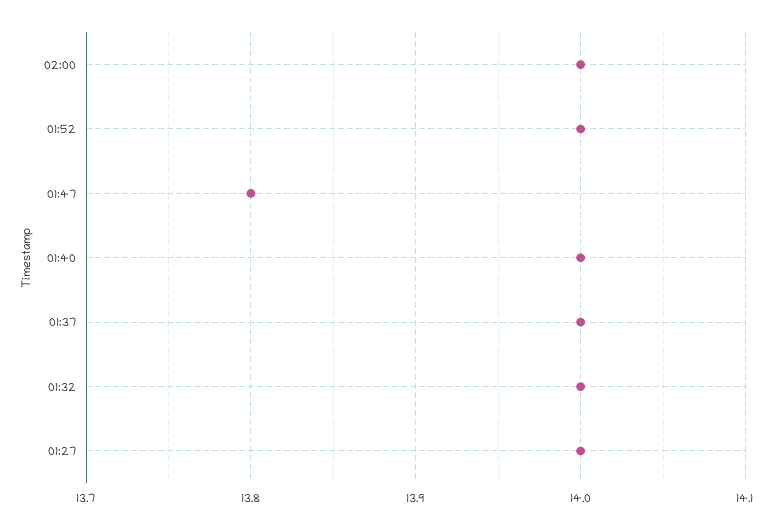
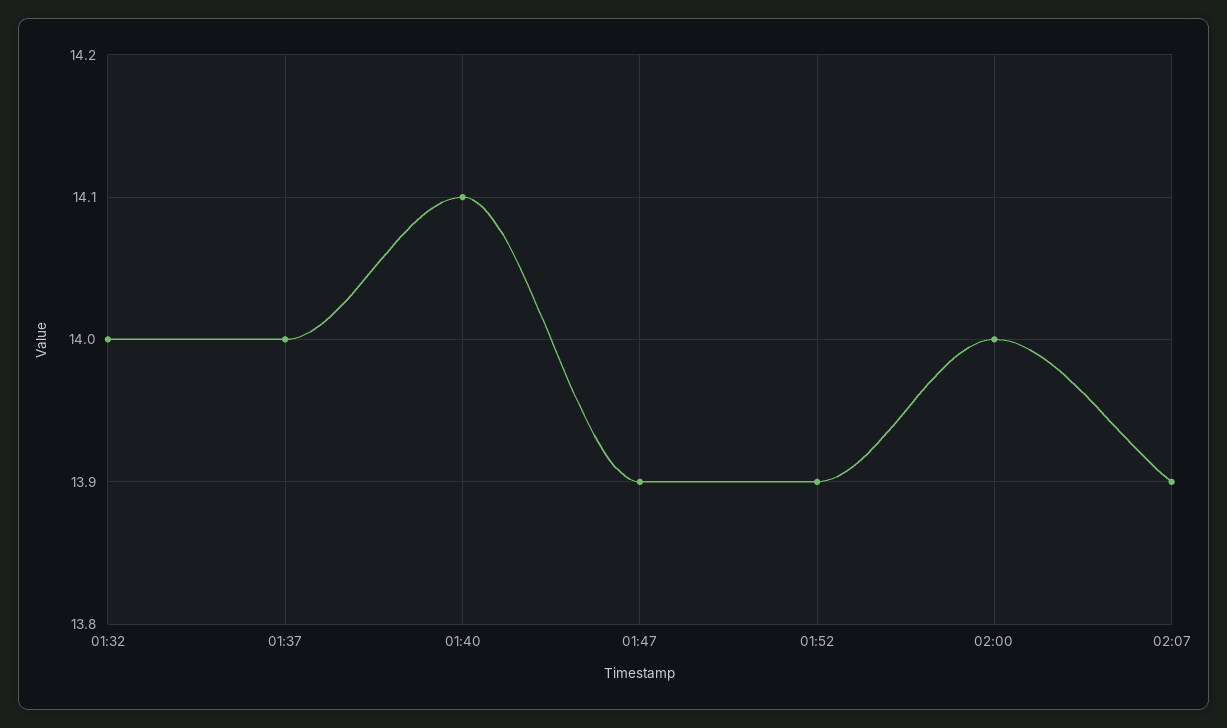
01:52: 14 -> 13.9
01:47: 13.8 -> 13.9
01:40: 14 -> 14.1
01:27: 14 -> none
02:07: none -> 13.9

